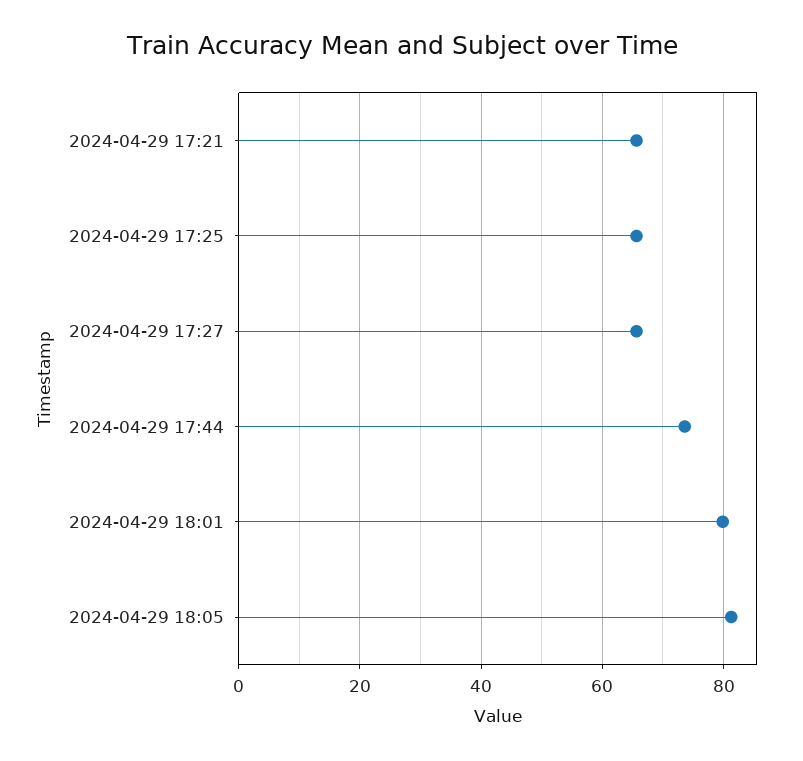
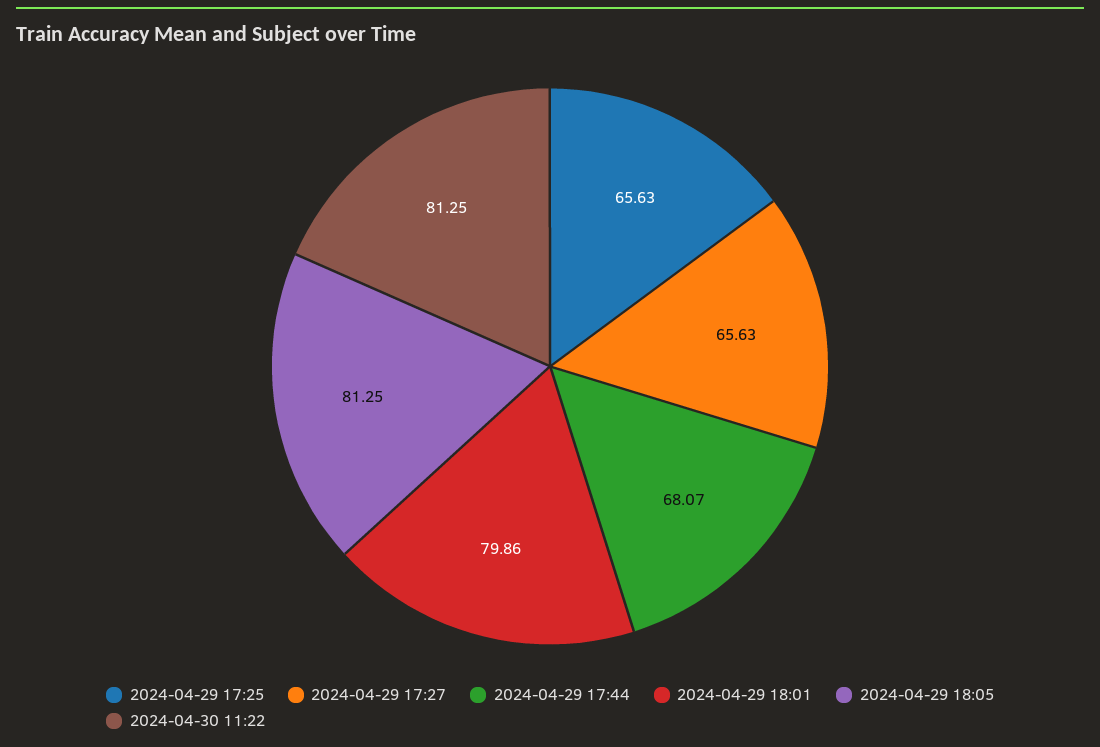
2024-04-29 17:21: 66 -> none
2024-04-29 17:44: 74 -> 68.07
2024-04-30 11:22: none -> 81.25

